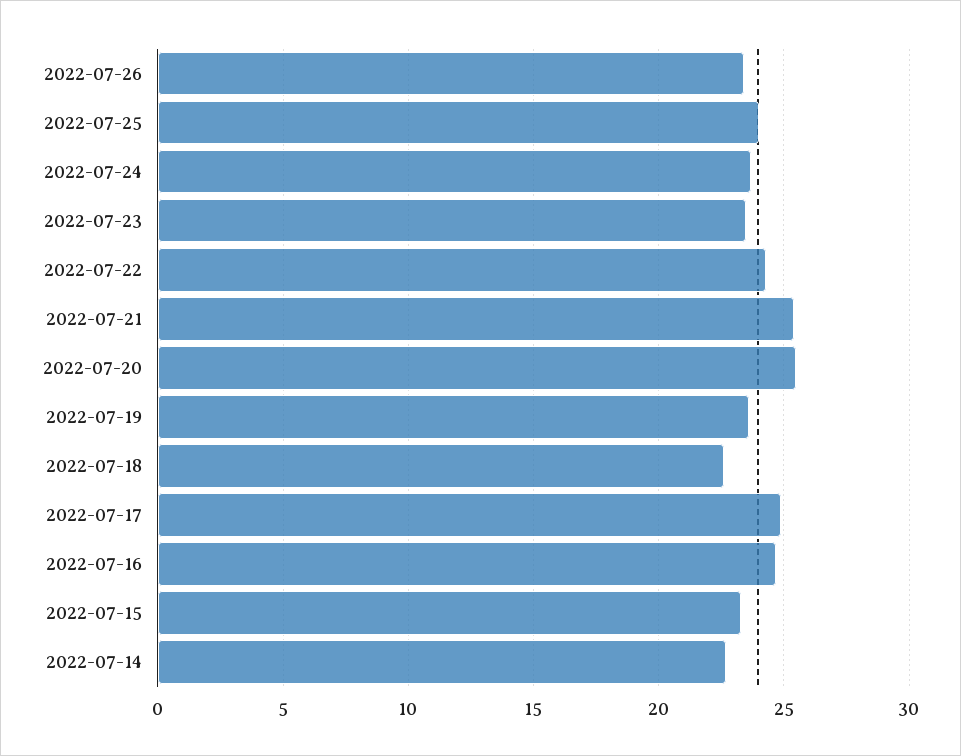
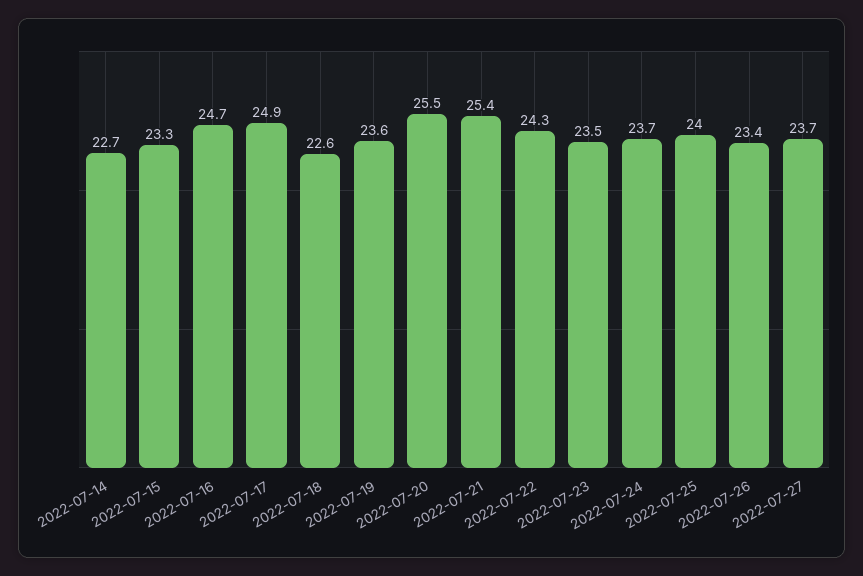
2022-07-27: none -> 23.7

